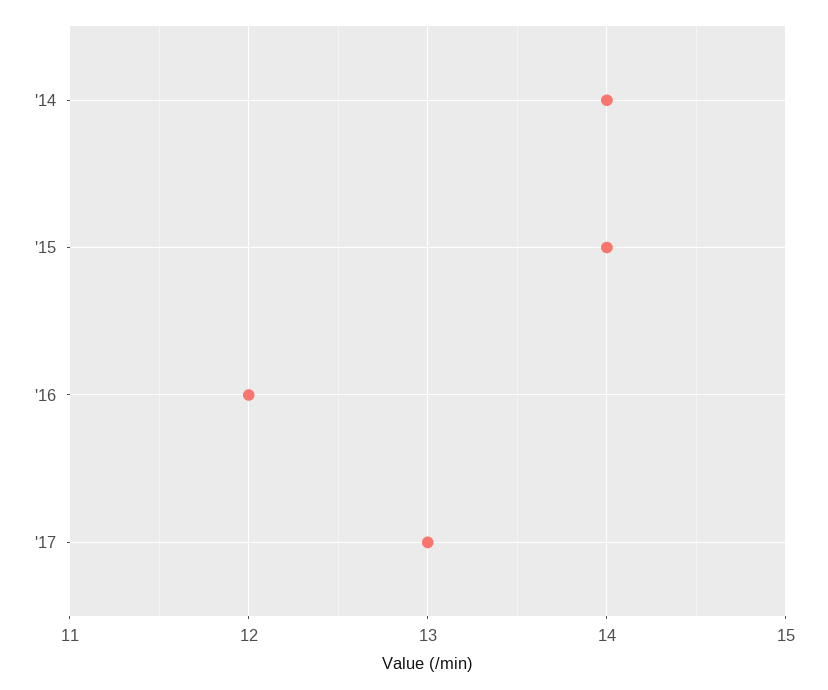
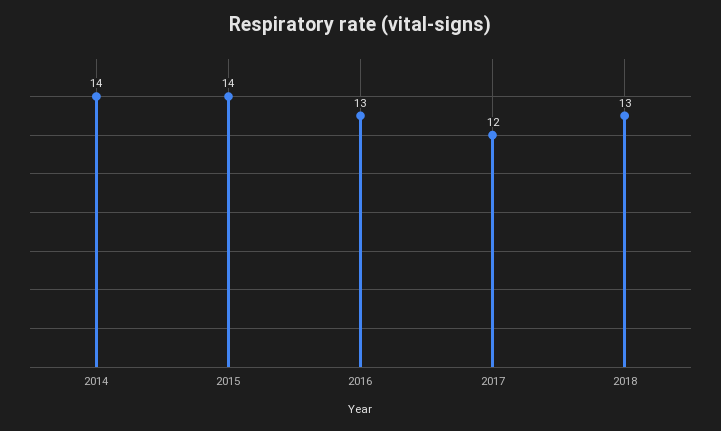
'16: 12 -> 13
'17: 13 -> 12
2018: none -> 13

